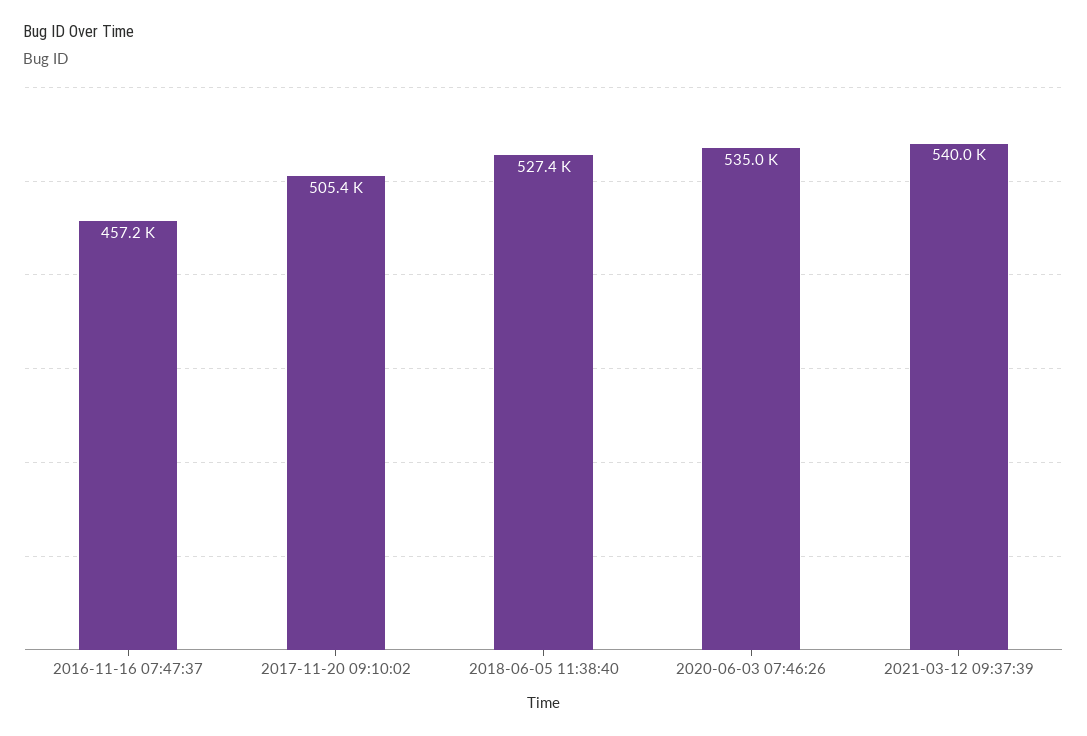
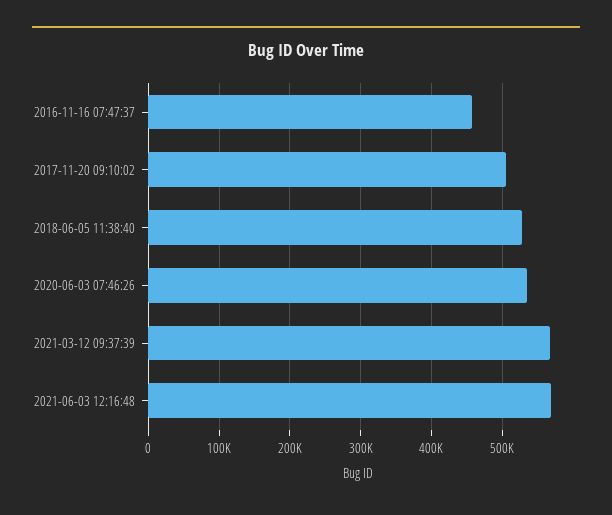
2021-03-12 09:37:39: 540000 -> 570000
2021-06-03 12:16:48: none -> 570000

